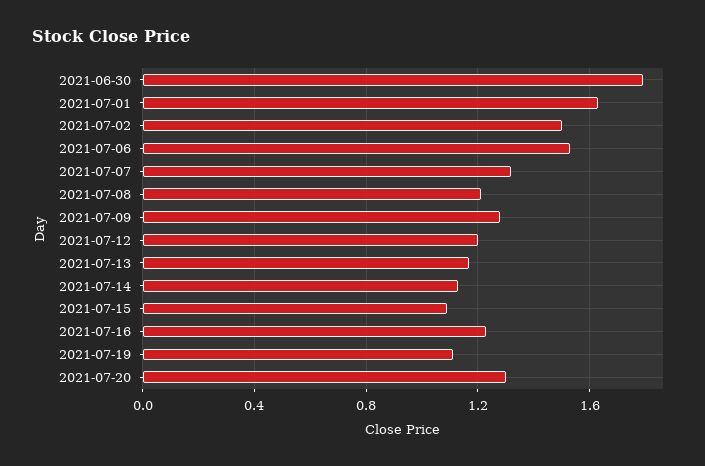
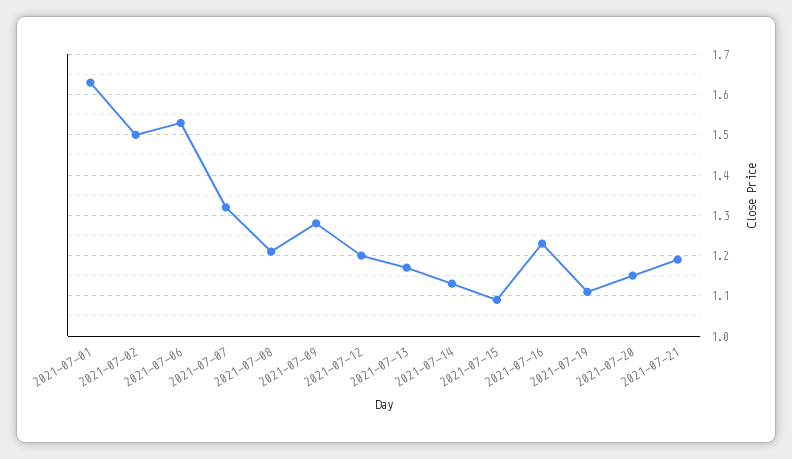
2021-06-30: 1.8 -> none
2021-07-20: 1.3 -> 1.15
2021-07-21: none -> 1.2

